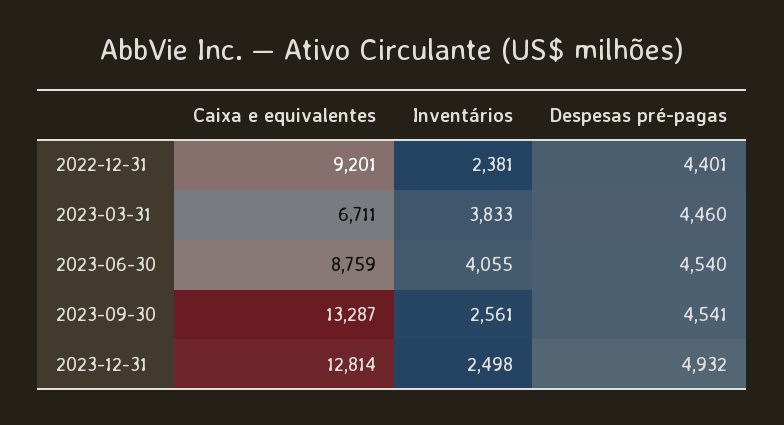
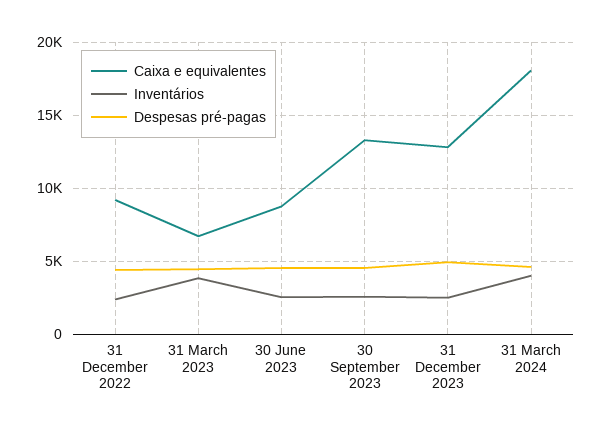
Inventários, 2023-06-30: 4055 -> 2500
Caixa e equivalentes, 31 March 2024: none -> 18000
Inventários, 31 March 2024: none -> 4000
Despesas pré-pagas, 31 March 2024: none -> 4500

